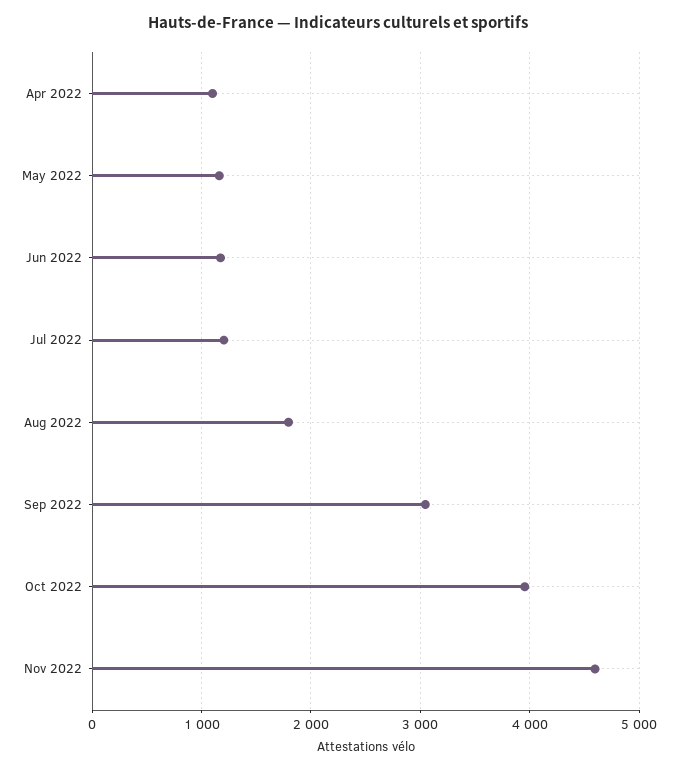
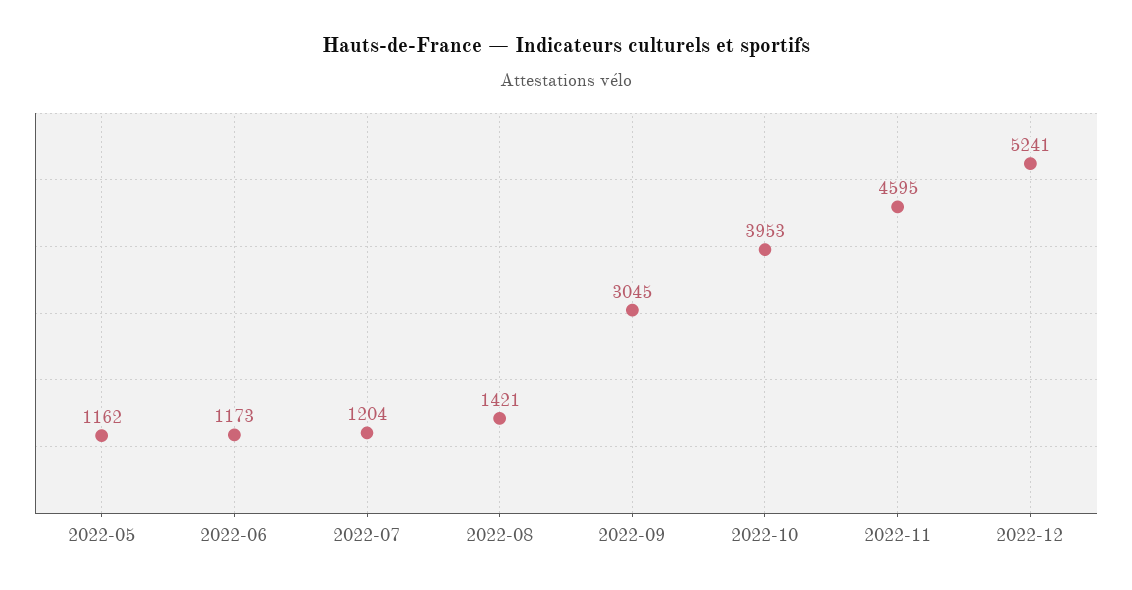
Apr 2022: 1100 -> none
Aug 2022: 1800 -> 1421
2022-12: none -> 5241

